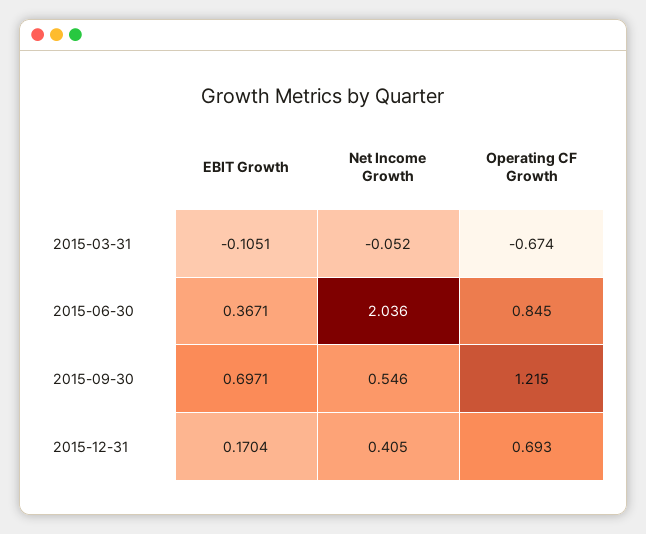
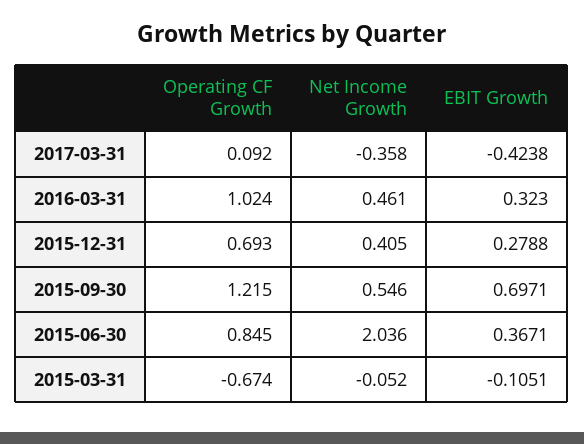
EBIT Growth, 2015-12-31: 0.1704 -> 0.2788
Operating CF Growth, 2017-03-31: none -> 0.092
Net Income Growth, 2017-03-31: none -> -0.358
EBIT Growth, 2017-03-31: none -> -0.4238
Operating CF Growth, 2016-03-31: none -> 1.024
Net Income Growth, 2016-03-31: none -> 0.461
EBIT Growth, 2016-03-31: none -> 0.323

